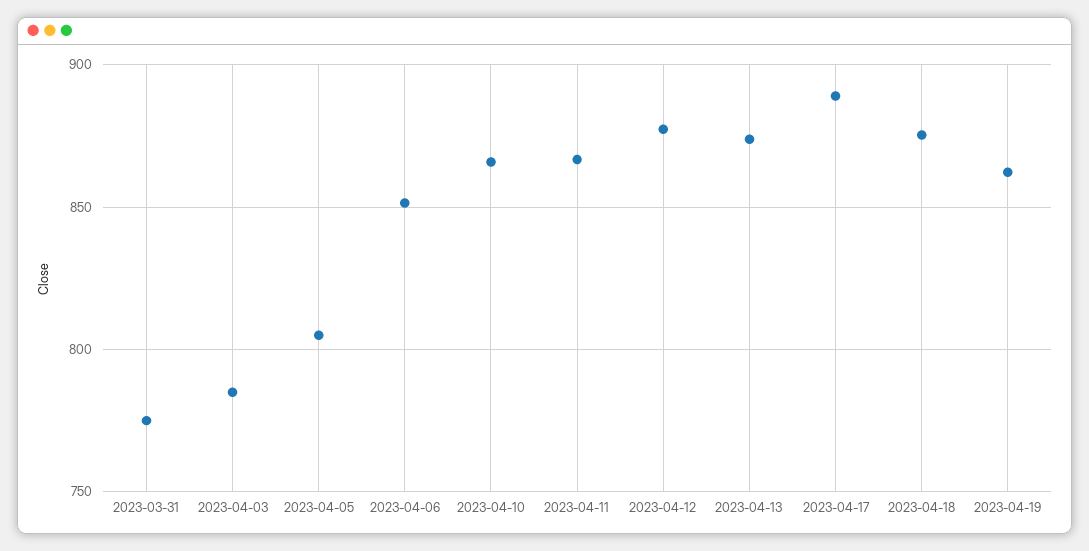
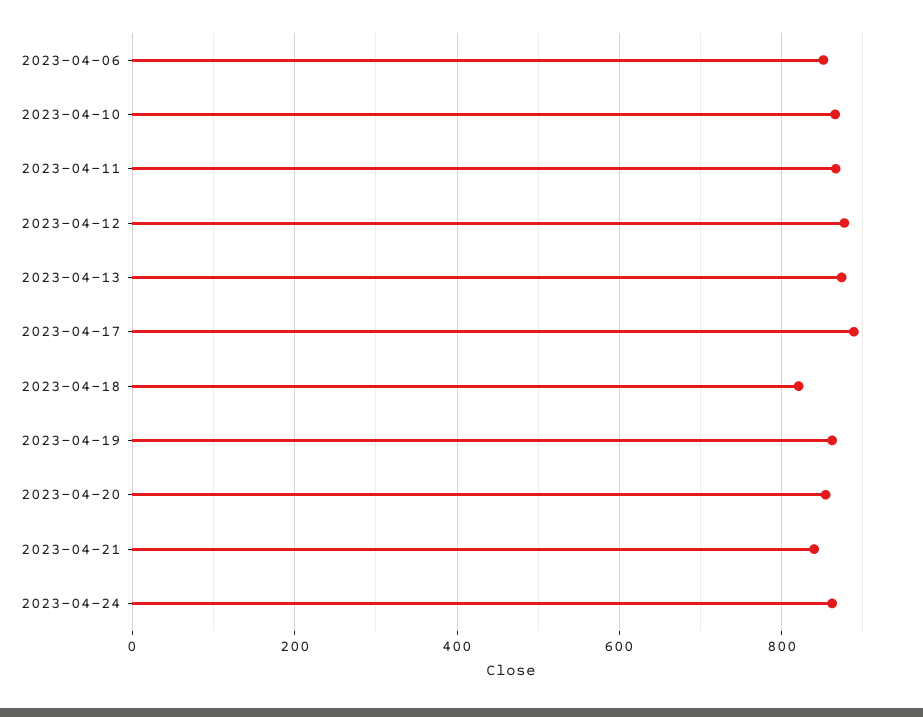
2023-03-31: 775 -> none
2023-04-03: 785 -> none
2023-04-05: 805 -> none
2023-04-18: 875 -> 820
2023-04-20: none -> 860
2023-04-21: none -> 840
2023-04-24: none -> 860

